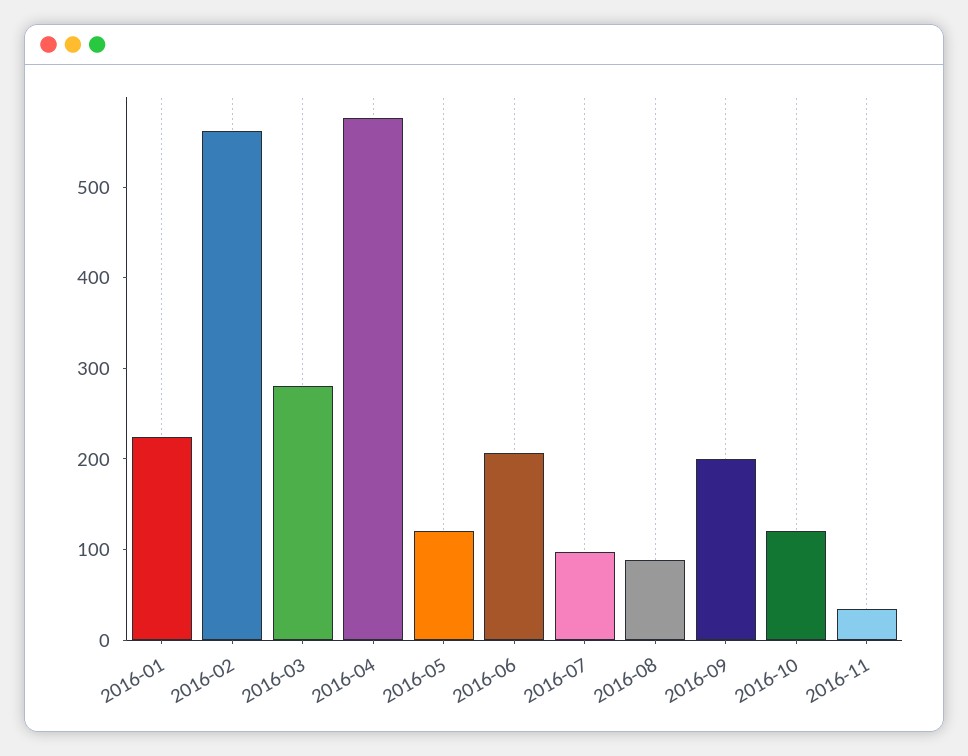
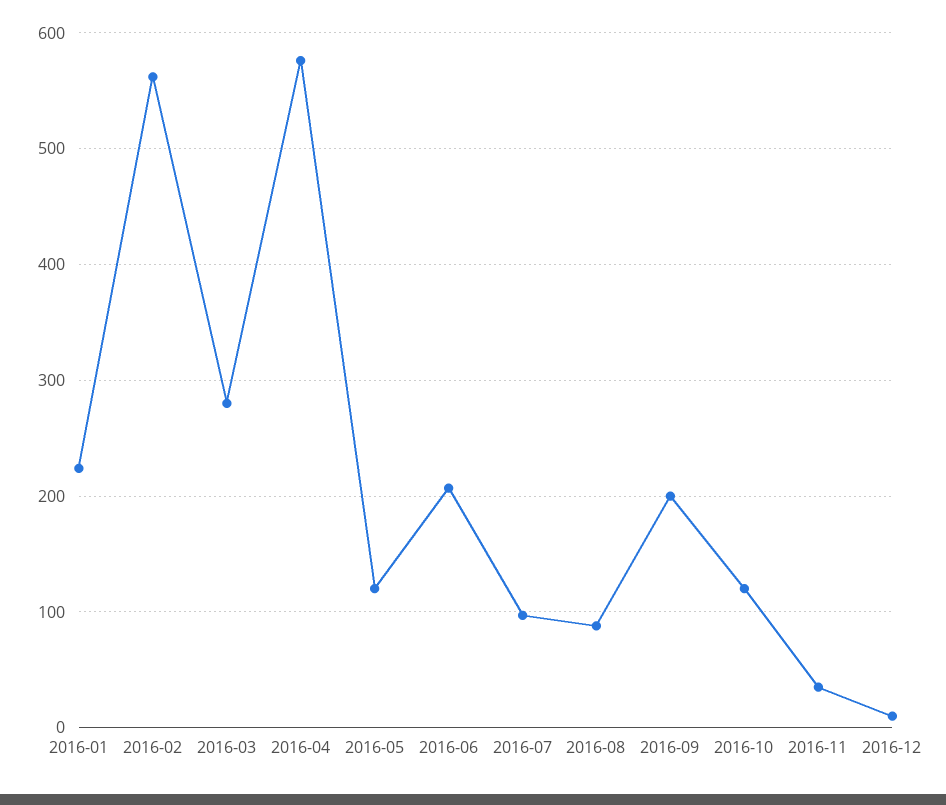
2016-12: none -> 10

